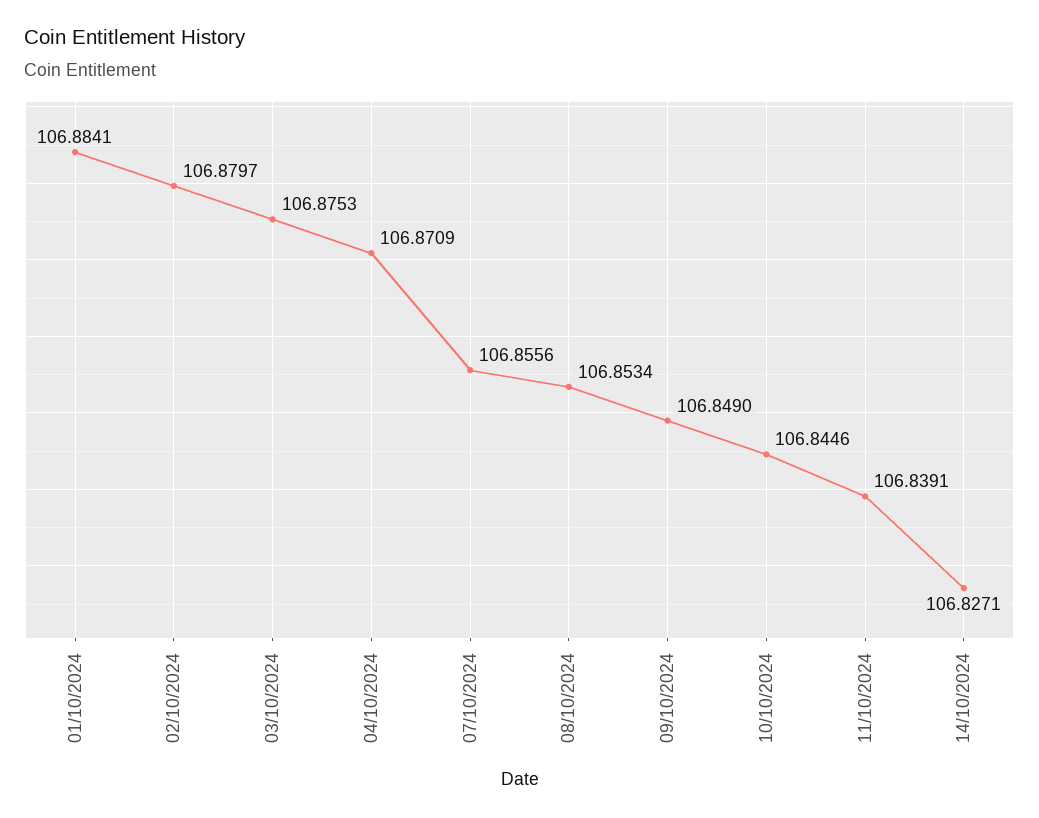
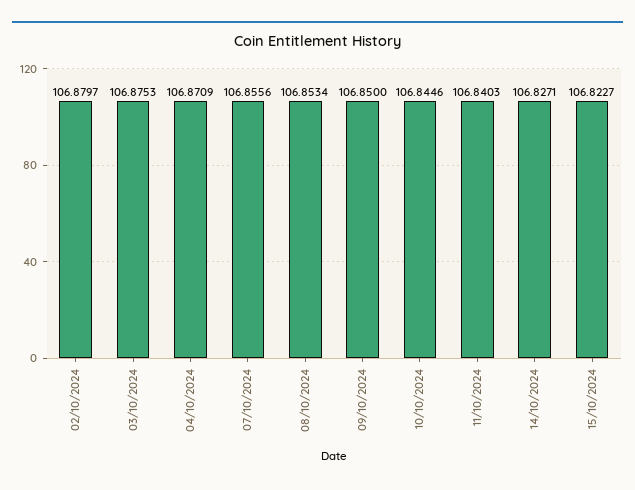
01/10/2024: 106.8841 -> none
09/10/2024: 106.849 -> 106.85
11/10/2024: 106.8391 -> 106.8403
15/10/2024: none -> 106.8227

